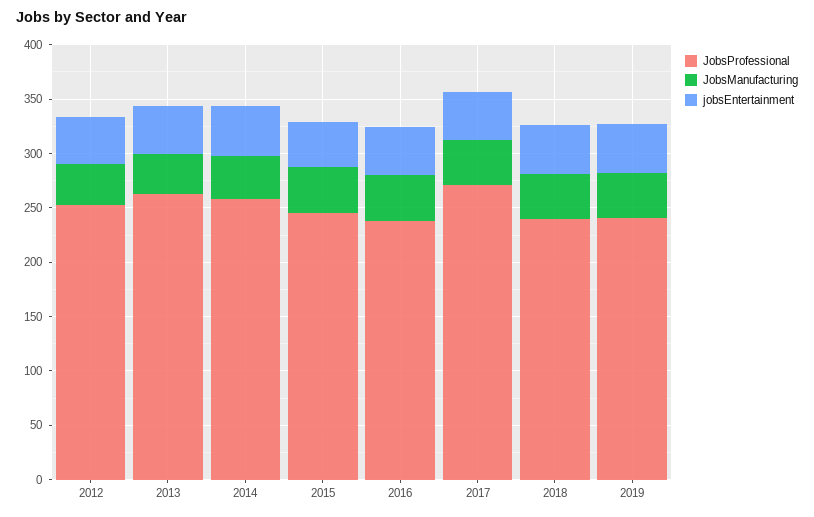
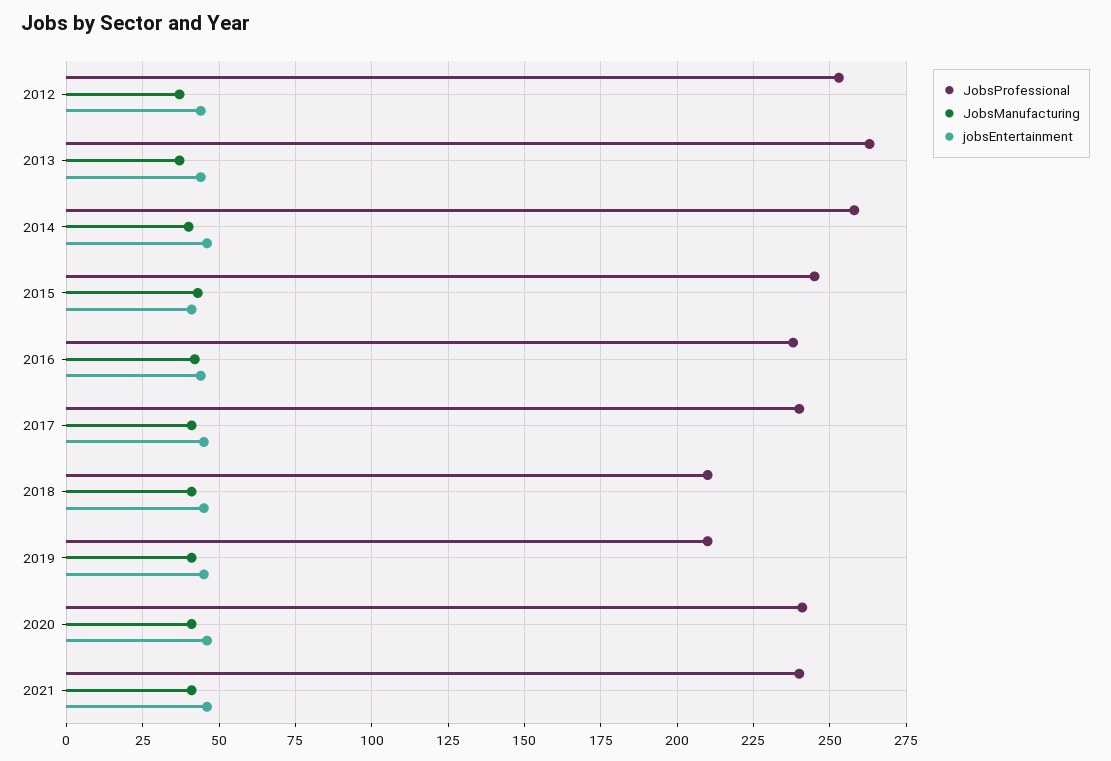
JobsProfessional, 2017: 270 -> 240
JobsProfessional, 2018: 240 -> 210
JobsProfessional, 2019: 240 -> 210
JobsProfessional, 2020: none -> 240
JobsManufacturing, 2020: none -> 40
jobsEntertainment, 2020: none -> 45
JobsProfessional, 2021: none -> 240
JobsManufacturing, 2021: none -> 40
jobsEntertainment, 2021: none -> 45

